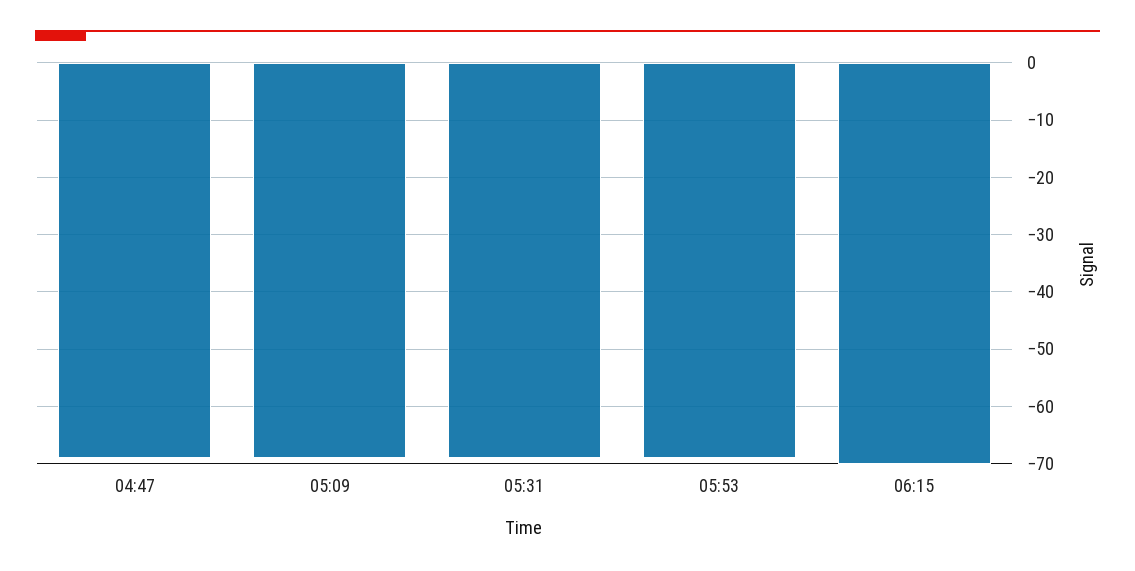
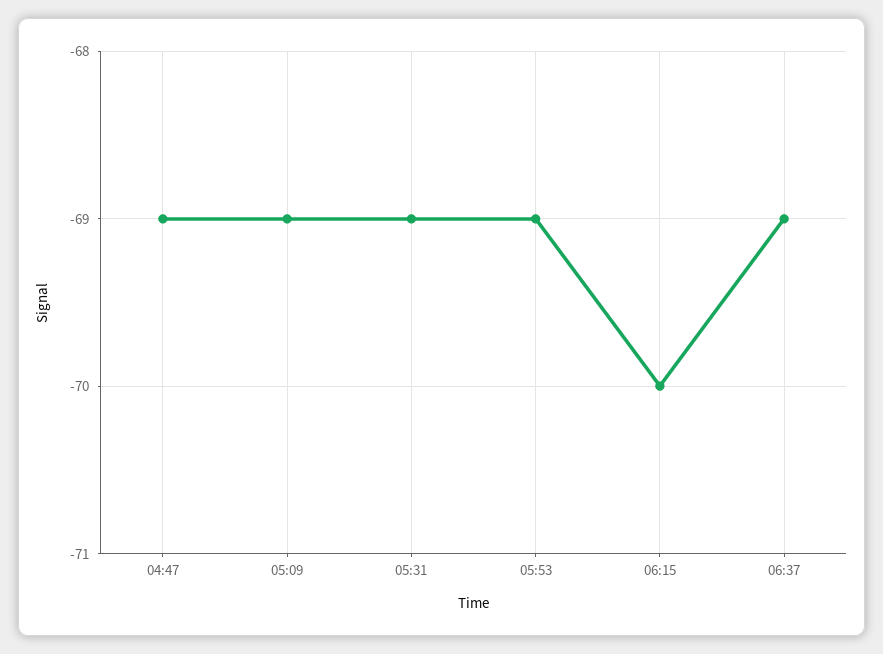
06:37: none -> -69

